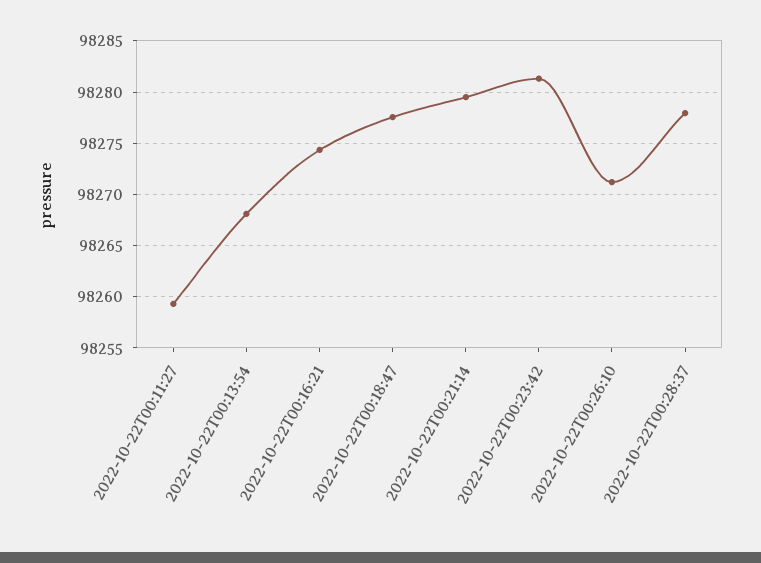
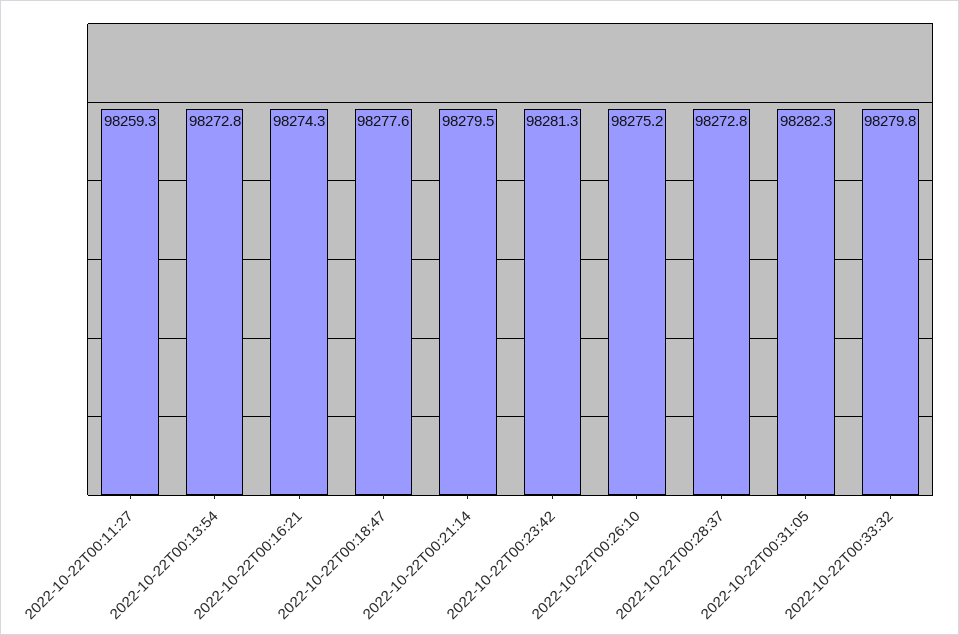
2022-10-22T00:13:54: 98268 -> 98272.8
2022-10-22T00:26:10: 98271 -> 98275.2
2022-10-22T00:28:37: 98278 -> 98272.8
2022-10-22T00:31:05: none -> 98282.3
2022-10-22T00:33:32: none -> 98279.8

